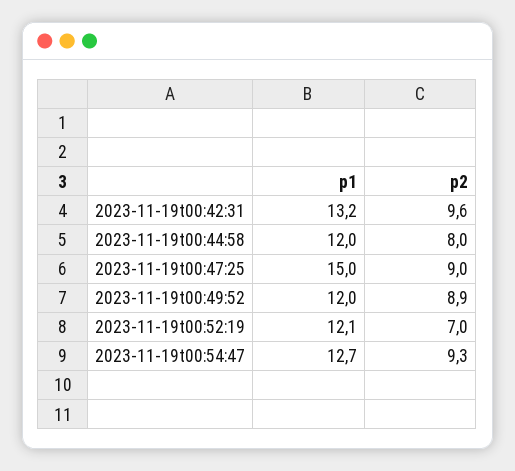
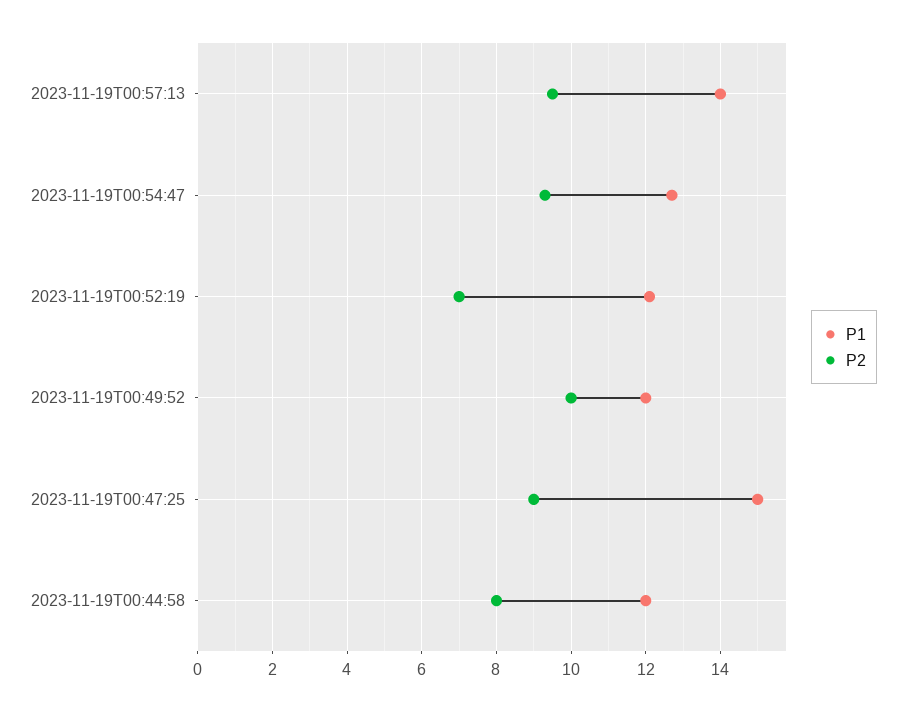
p1, 2023-11-19t00:42:31: 13.2 -> none
p2, 2023-11-19t00:42:31: 9.6 -> none
p2, 2023-11-19t00:49:52: 8.9 -> 10
p1, 2023-11-19T00:57:13: none -> 14
p2, 2023-11-19T00:57:13: none -> 9.5

